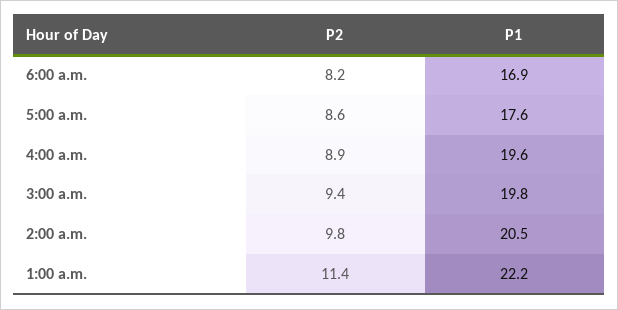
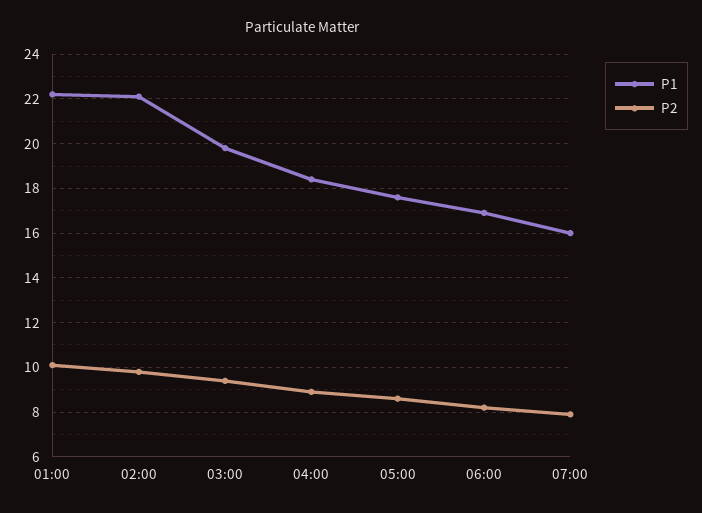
P1, 4:00 a.m.: 19.6 -> 18.5
P1, 2:00 a.m.: 20.5 -> 22
P2, 1:00 a.m.: 11.4 -> 10
P1, 07:00: none -> 16
P2, 07:00: none -> 8

